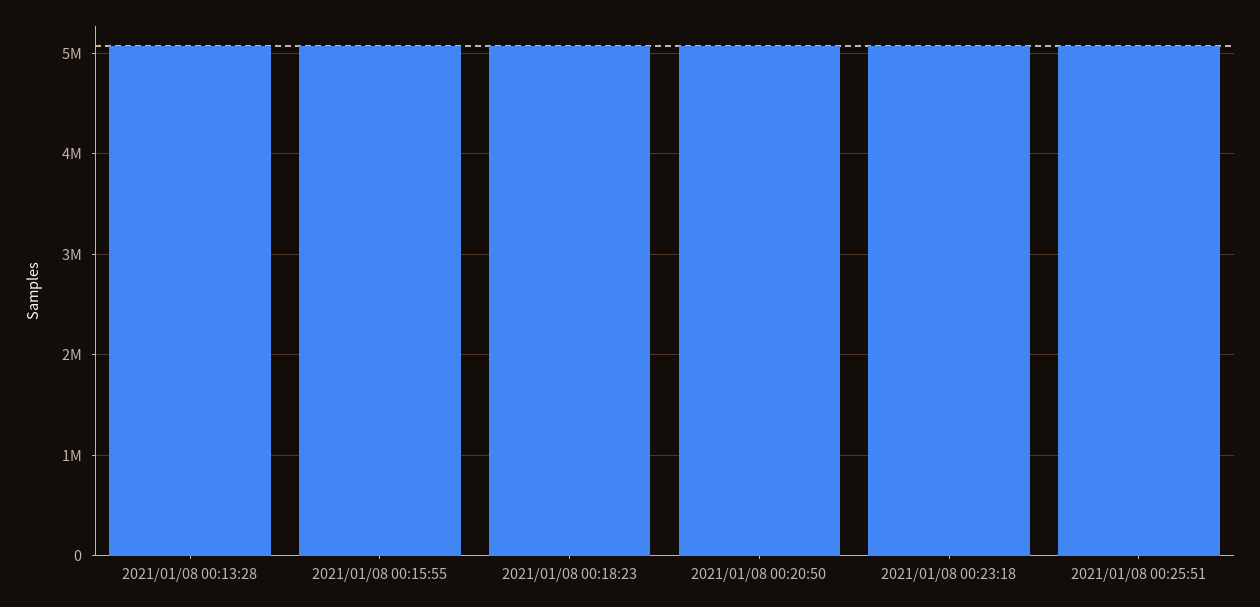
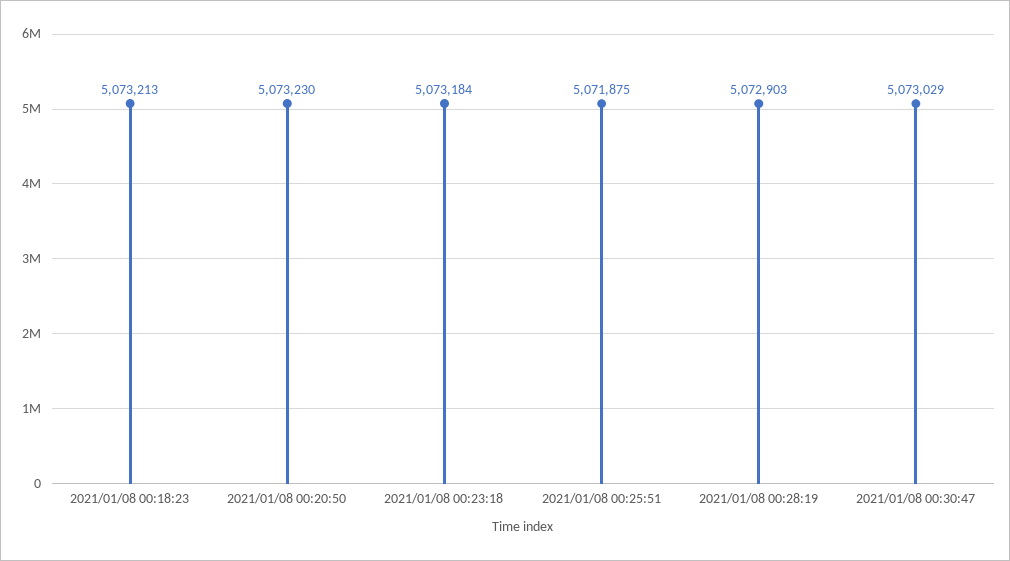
2021/01/08 00:13:28: 5100000 -> none
2021/01/08 00:15:55: 5100000 -> none
2021/01/08 00:28:19: none -> 5072903
2021/01/08 00:30:47: none -> 5073029

